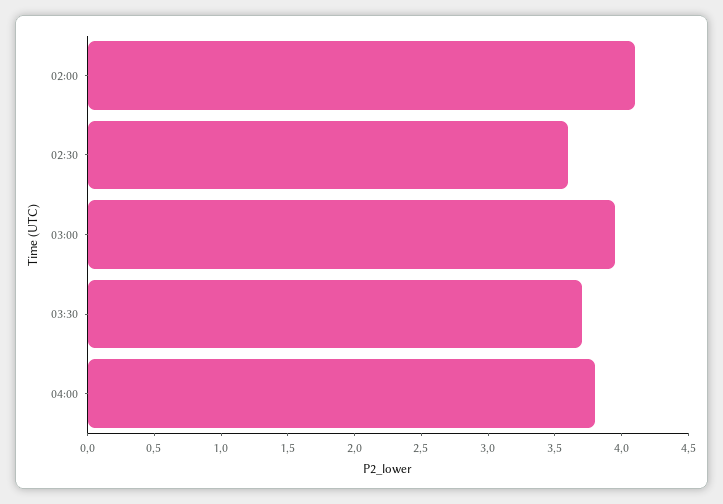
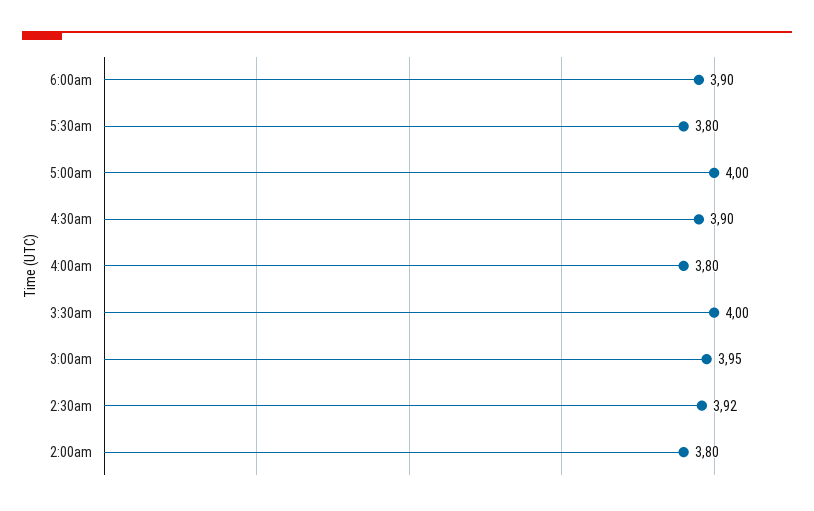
02:00: 4.1 -> 3.8
02:30: 3.6 -> 3.92
03:30: 3.7 -> 4
6:00am: none -> 3.9
5:30am: none -> 3.8
5:00am: none -> 4
4:30am: none -> 3.9

